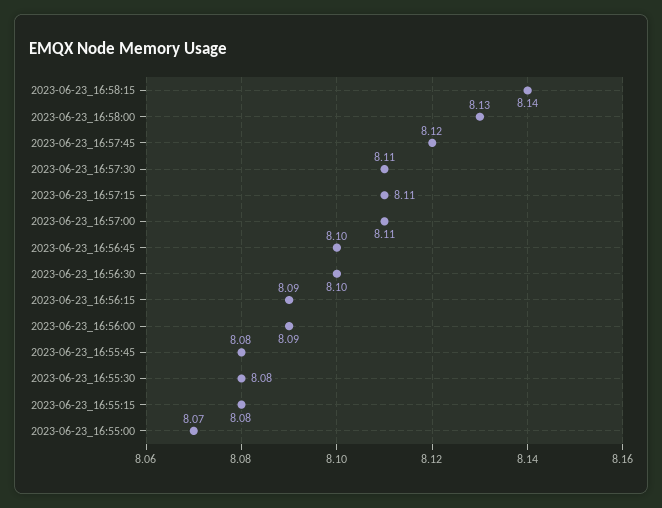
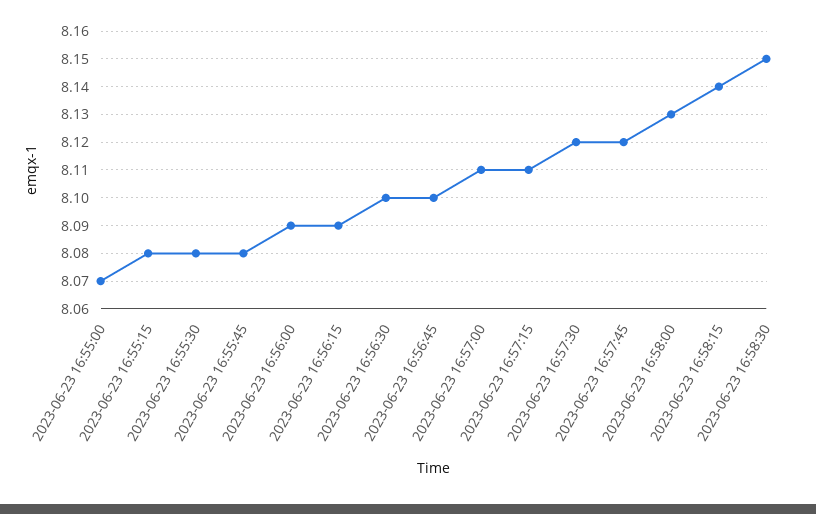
2023-06-23_16:57:30: 8.11 -> 8.12
2023-06-23 16:58:30: none -> 8.15

